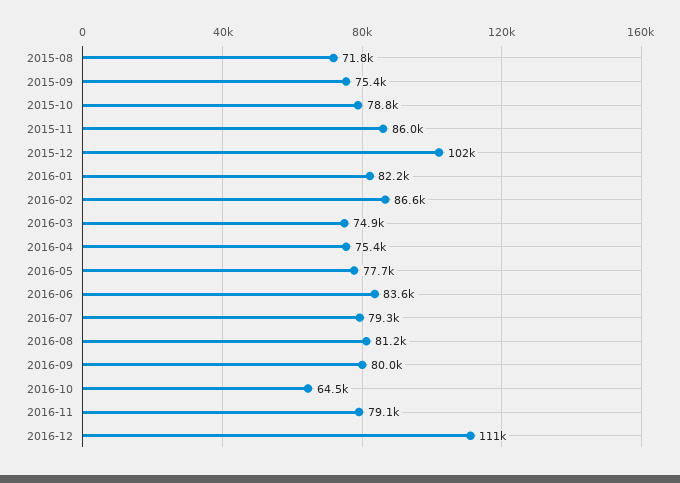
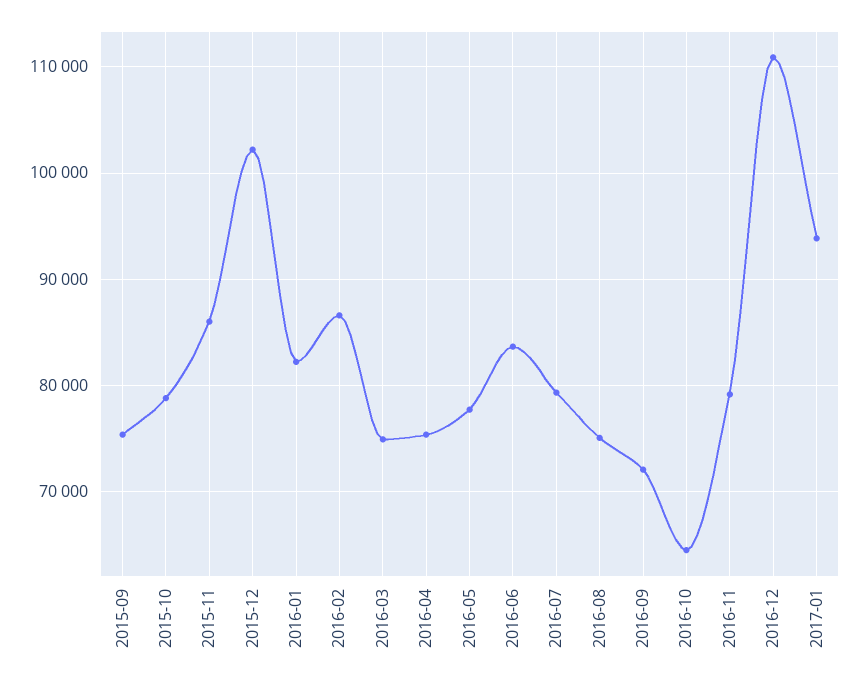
2015-08: 71800 -> none
2016-08: 81200 -> 75000
2016-09: 80000 -> 72000
2017-01: none -> 94000

